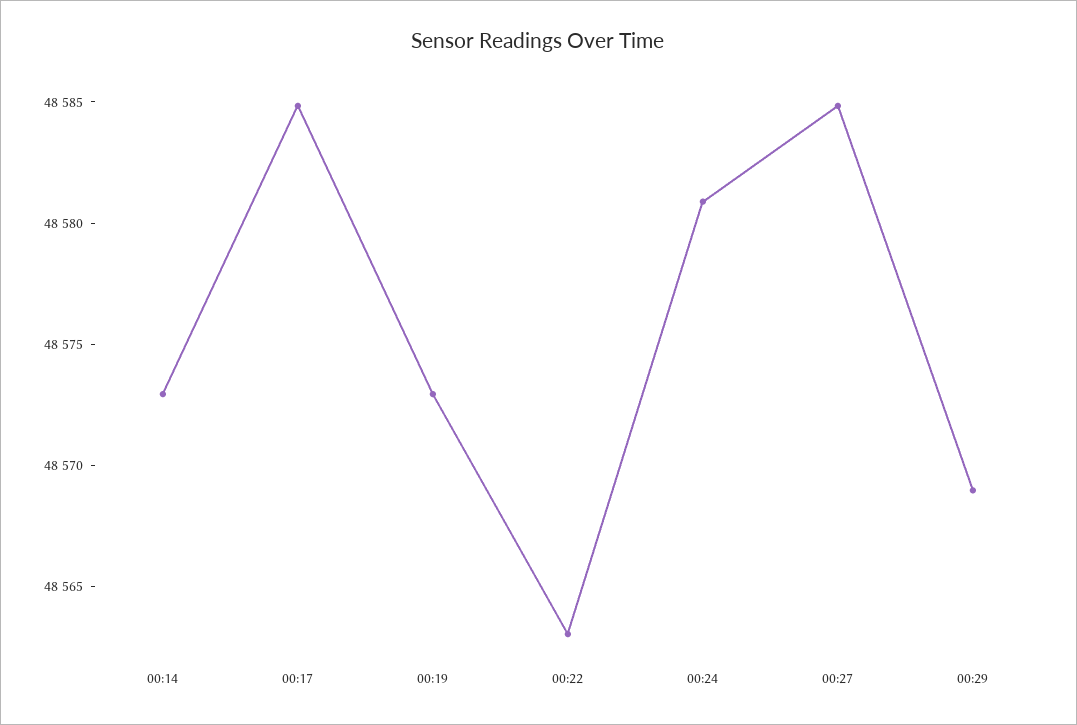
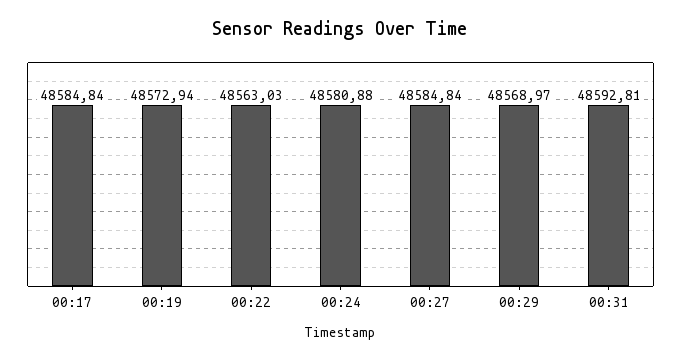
00:14: 48573 -> none
00:31: none -> 48592.81

